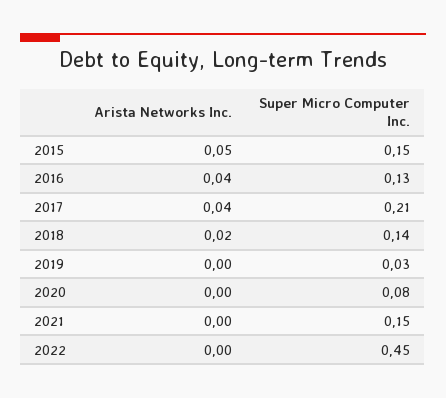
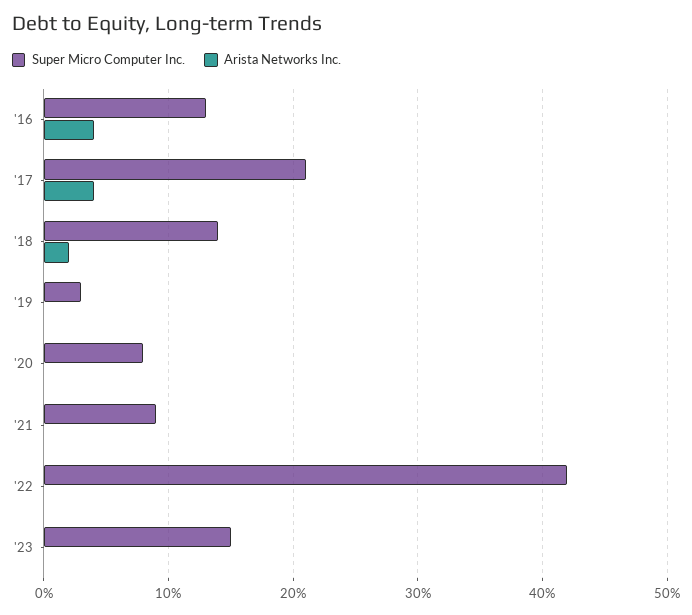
Arista Networks Inc., 2015: 0.05 -> none
Super Micro Computer Inc., 2015: 0.15 -> none
Super Micro Computer Inc., 2021: 0.15 -> 0.09
Super Micro Computer Inc., 2022: 0.45 -> 0.42
Super Micro Computer Inc., '23: none -> 0.15
Arista Networks Inc., '23: none -> 0

